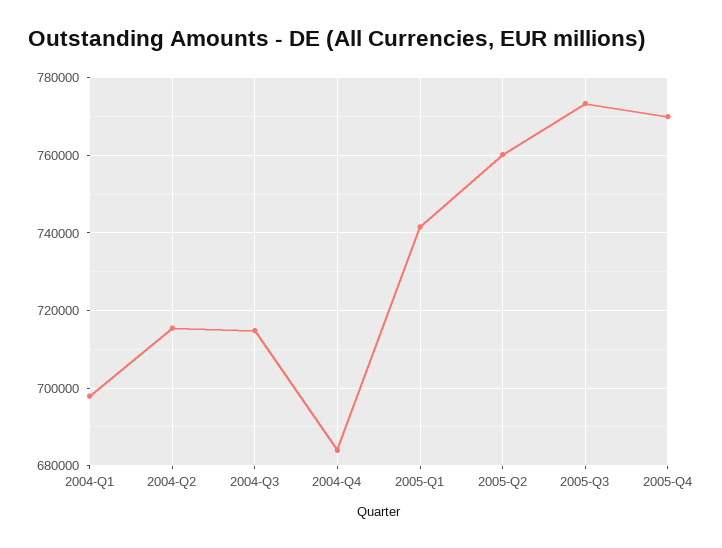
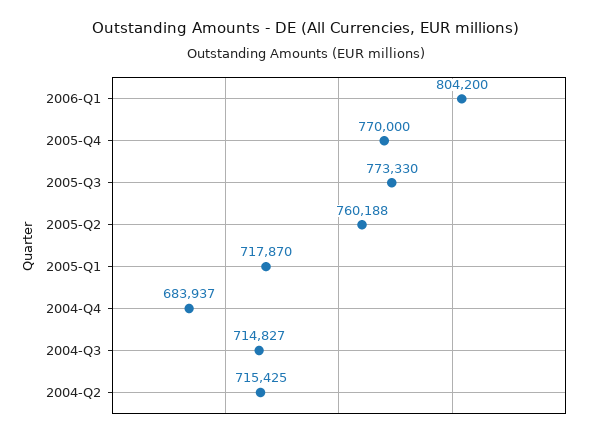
2004-Q1: 698000 -> none
2005-Q1: 742000 -> 717870
2006-Q1: none -> 804200

